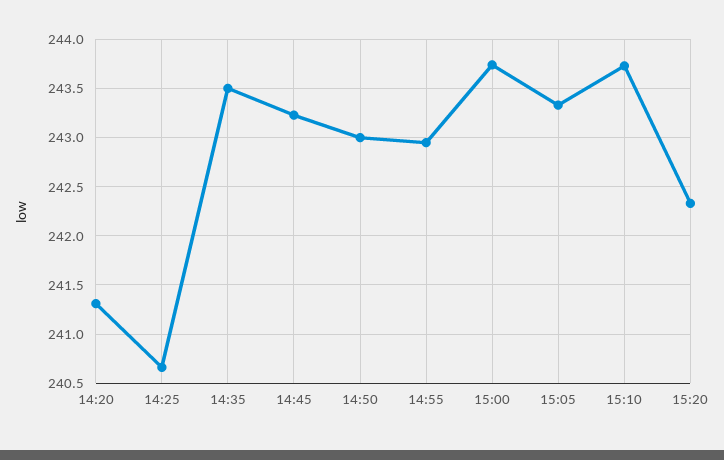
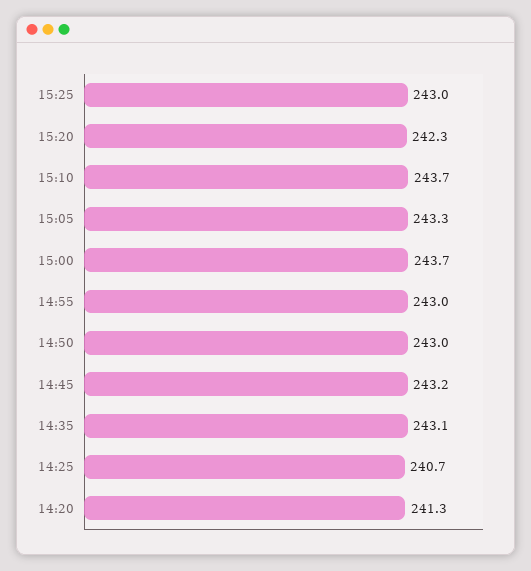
14:35: 243.5 -> 243.1
15:25: none -> 243

